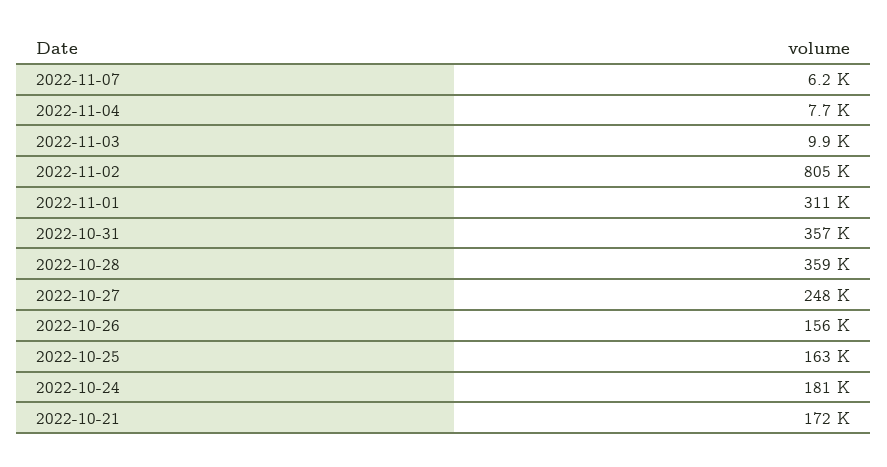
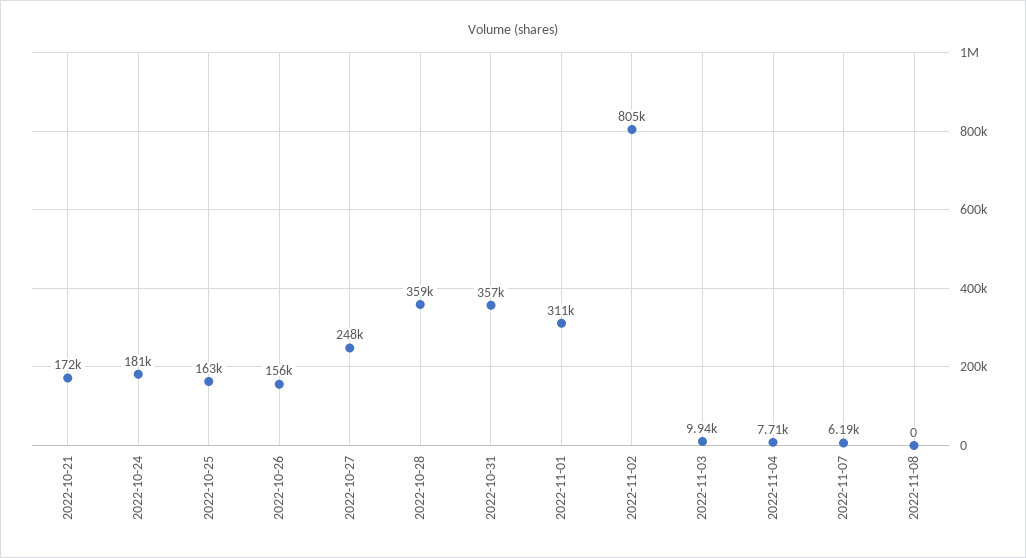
2022-11-08: none -> 0

